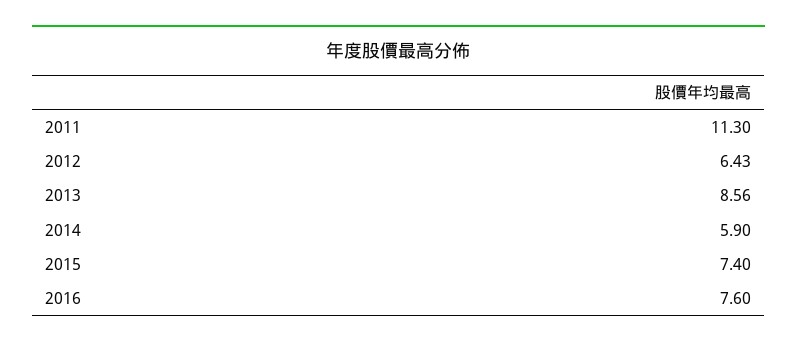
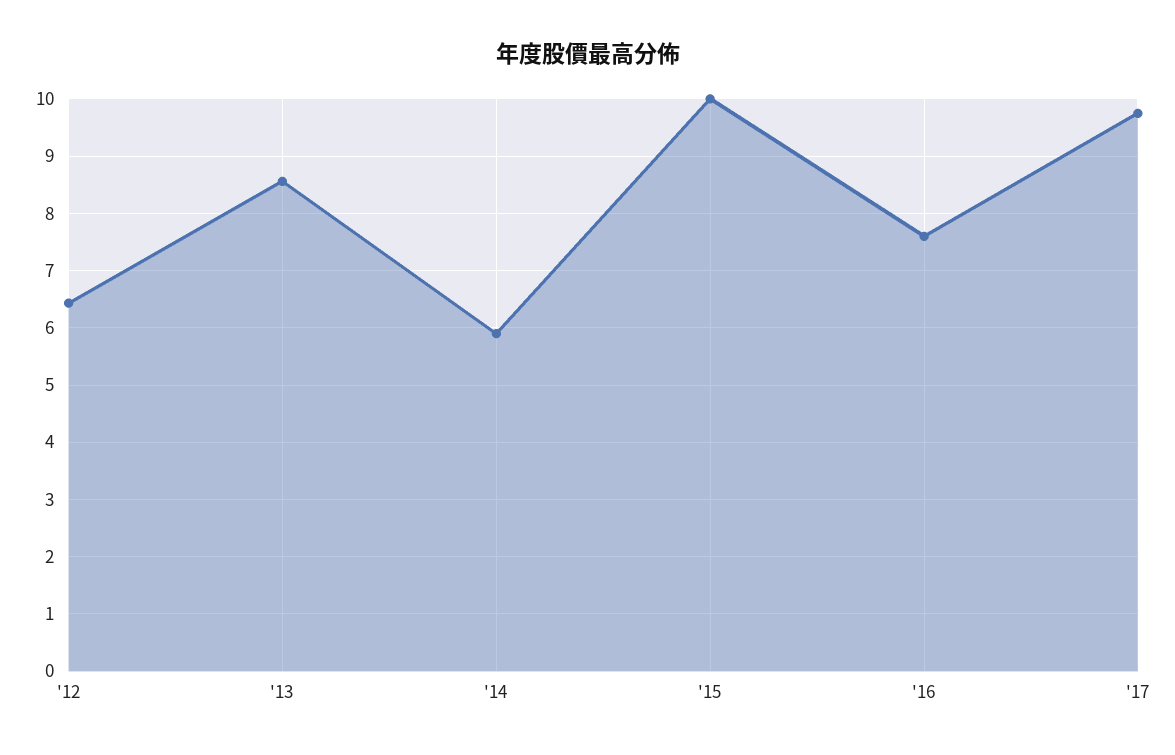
2011: 11.3 -> none
2015: 7.4 -> 10
'17: none -> 9.8

